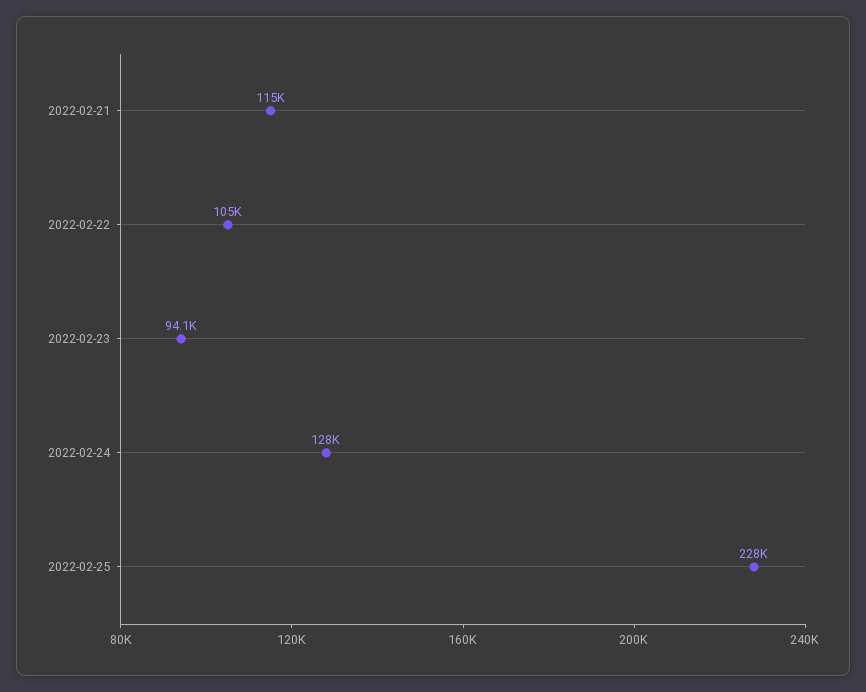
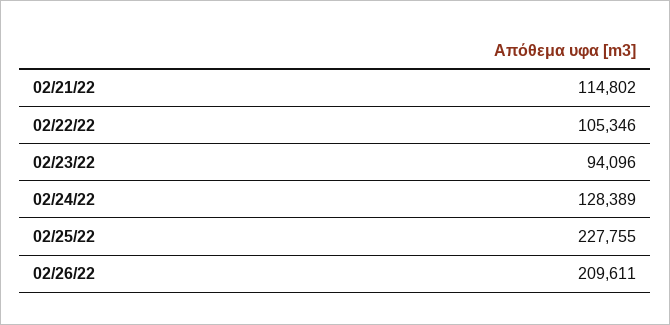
02/26/22: none -> 209611

